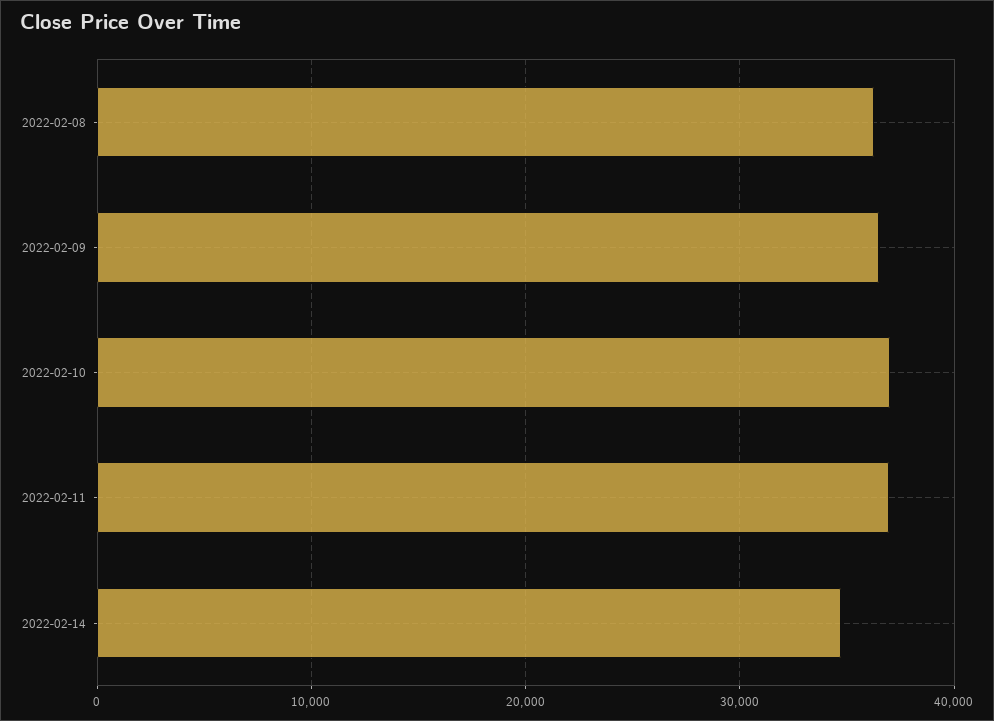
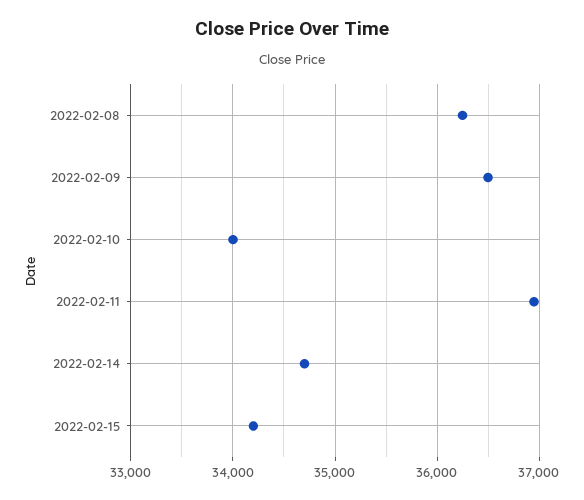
2022-02-10: 37000 -> 34000
2022-02-15: none -> 34200

